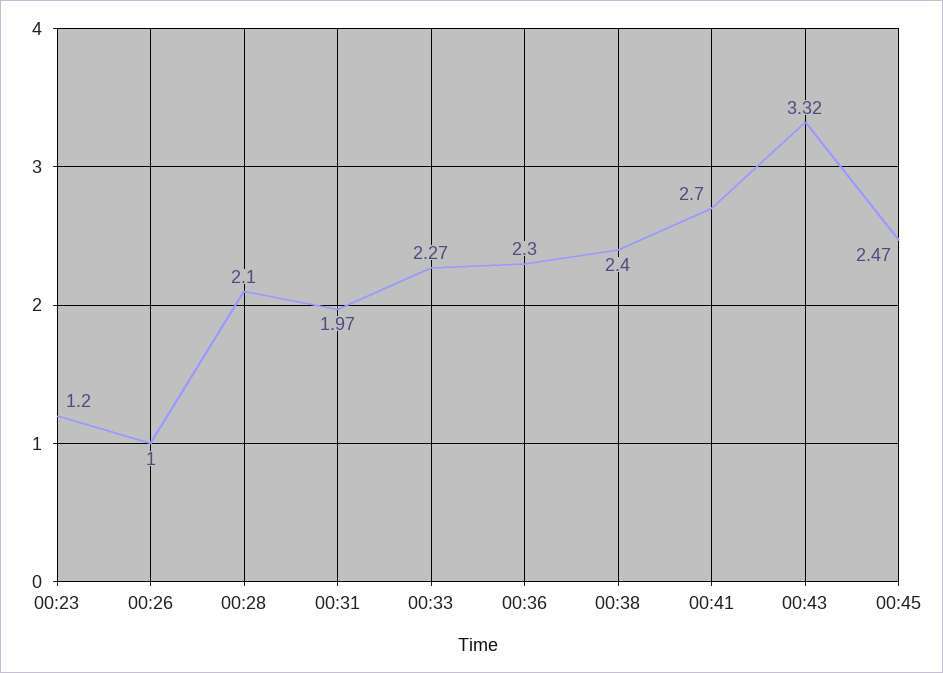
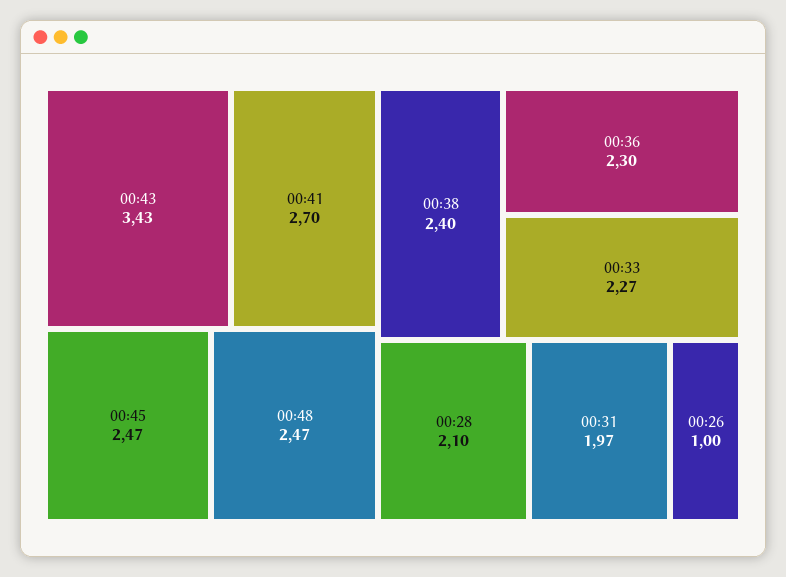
00:23: 1.2 -> none
00:43: 3.32 -> 3.43
00:48: none -> 2.47

